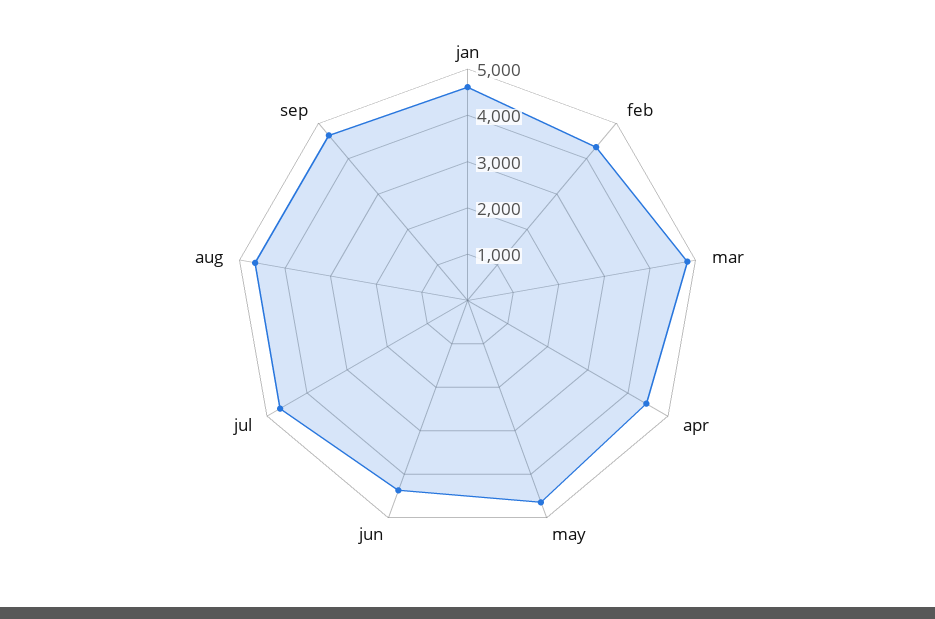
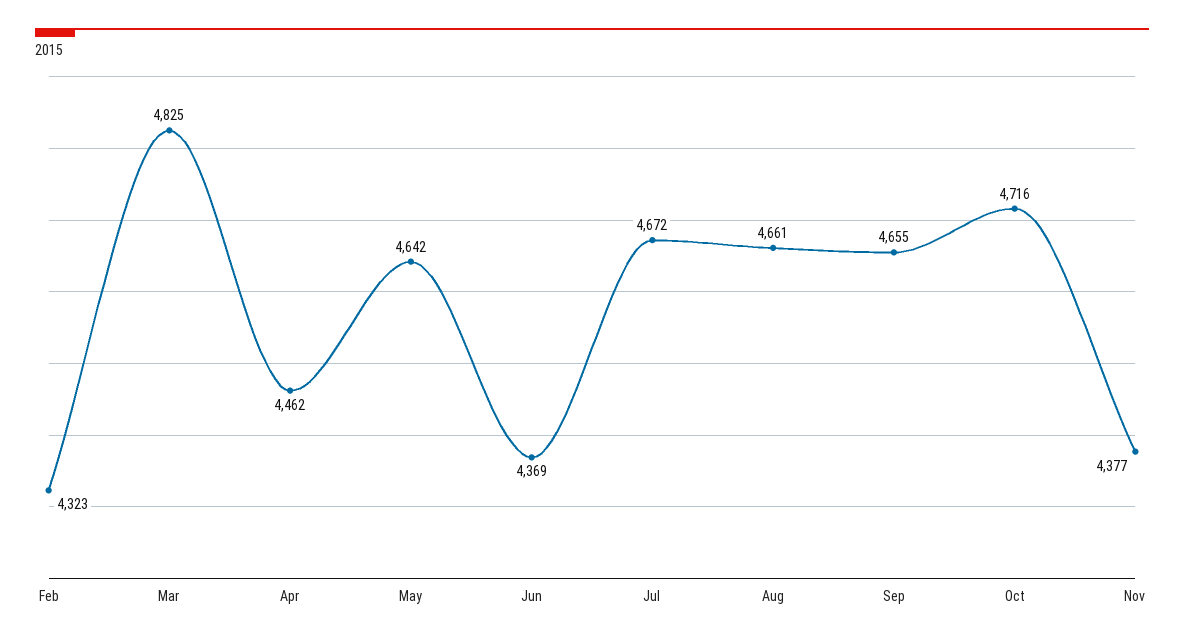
jan: 4600 -> none
Oct: none -> 4716
Nov: none -> 4377

